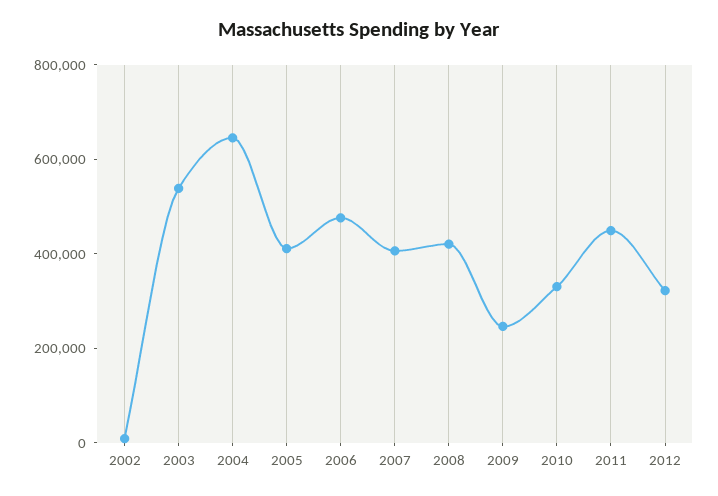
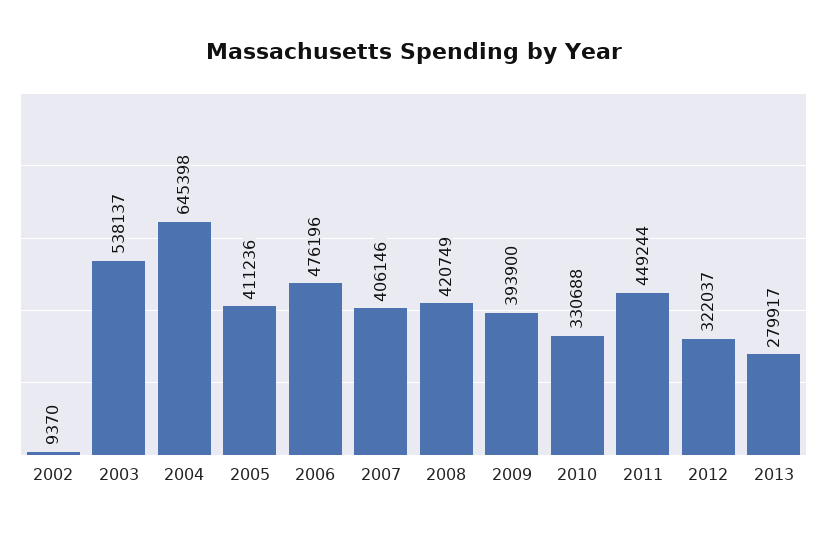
2009: 250000 -> 393900
2013: none -> 279917

